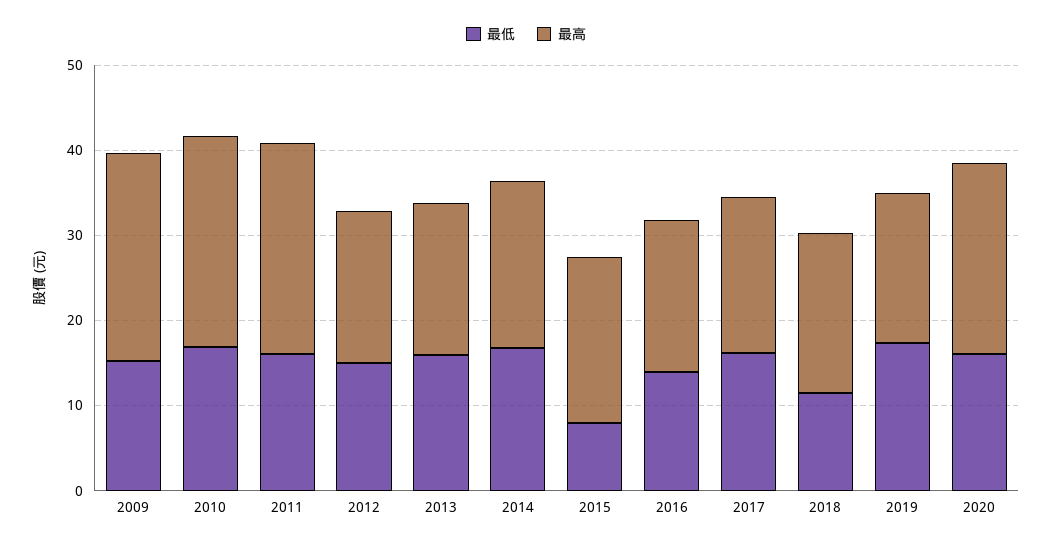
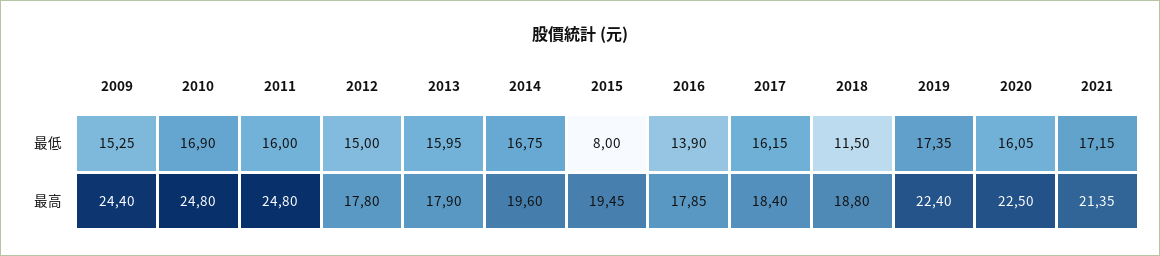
最高, 2019: 18 -> 22.4
最低, 2021: none -> 17.15
最高, 2021: none -> 21.35

